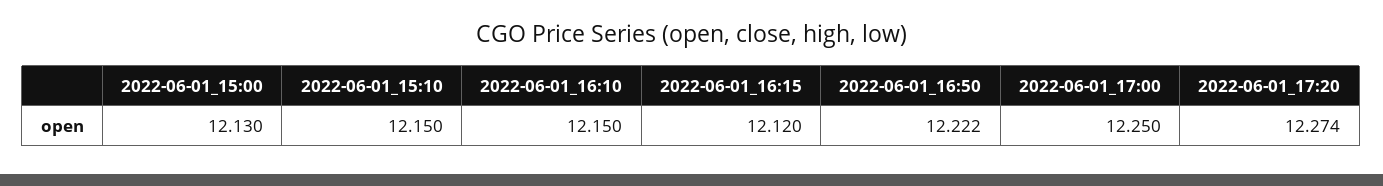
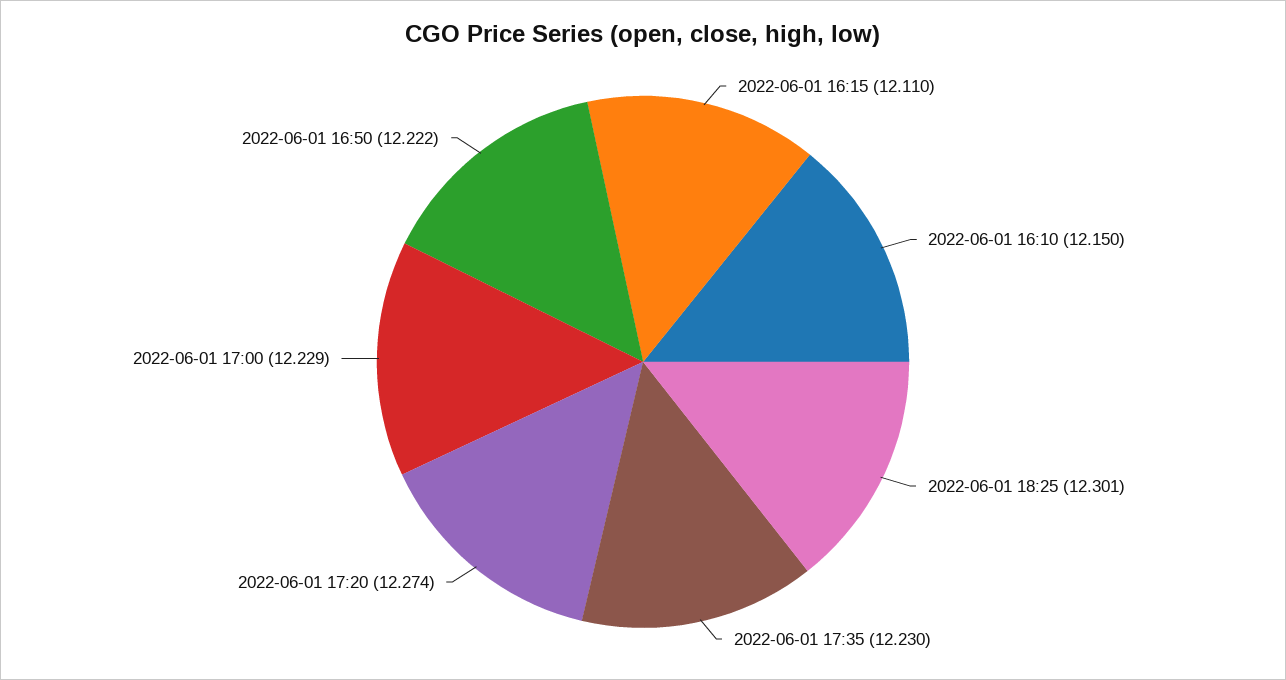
2022-06-01_15:00: 12.13 -> none
2022-06-01_15:10: 12.15 -> none
2022-06-01_16:15: 12.12 -> 12.11
2022-06-01_17:00: 12.25 -> 12.229
2022-06-01 18:25: none -> 12.301
2022-06-01 17:35: none -> 12.23

